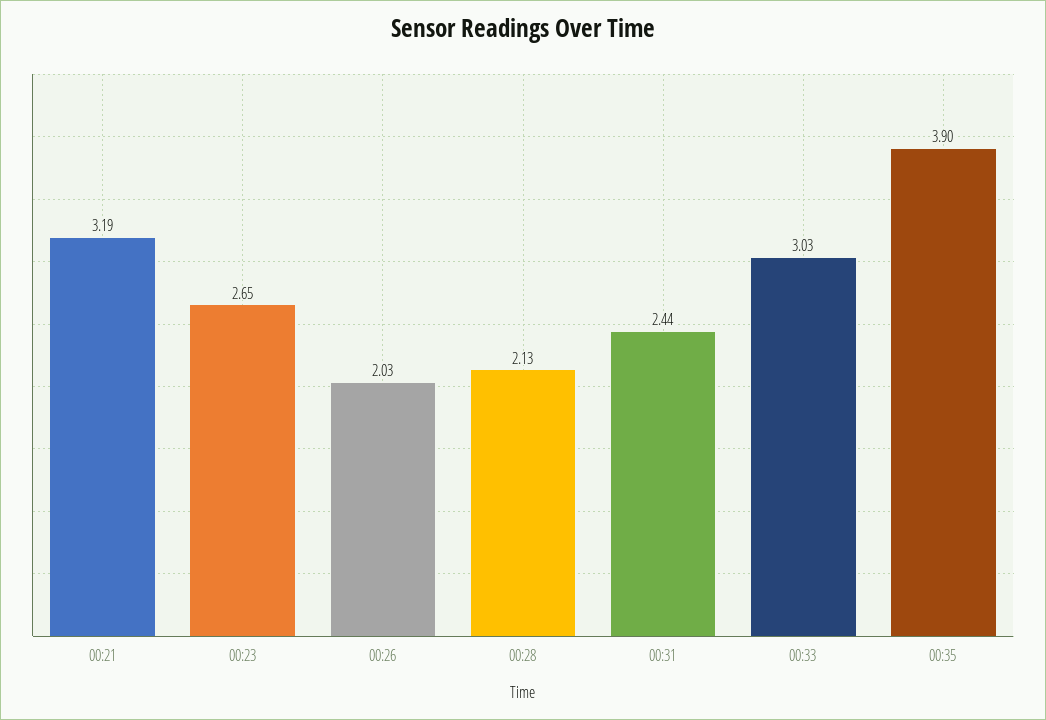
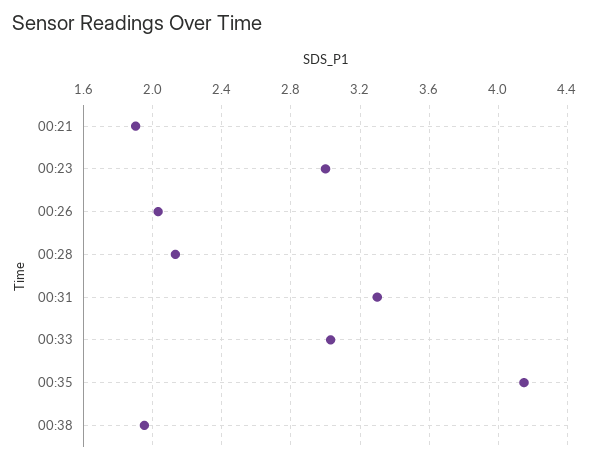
00:21: 3.19 -> 1.9
00:23: 2.65 -> 3
00:31: 2.44 -> 3.3
00:35: 3.9 -> 4.15
00:38: none -> 1.95

